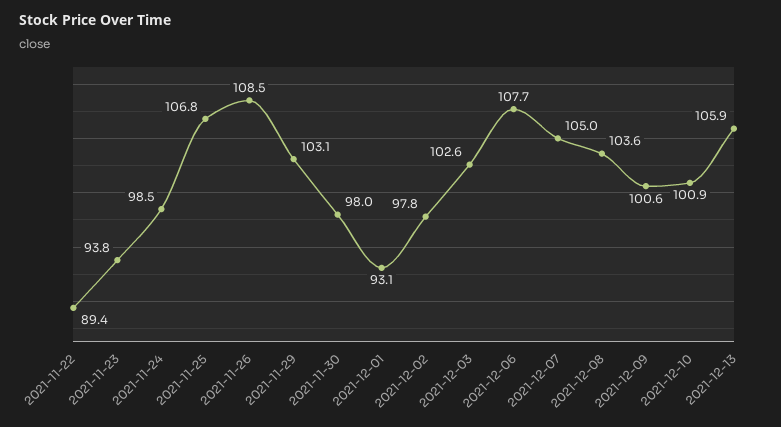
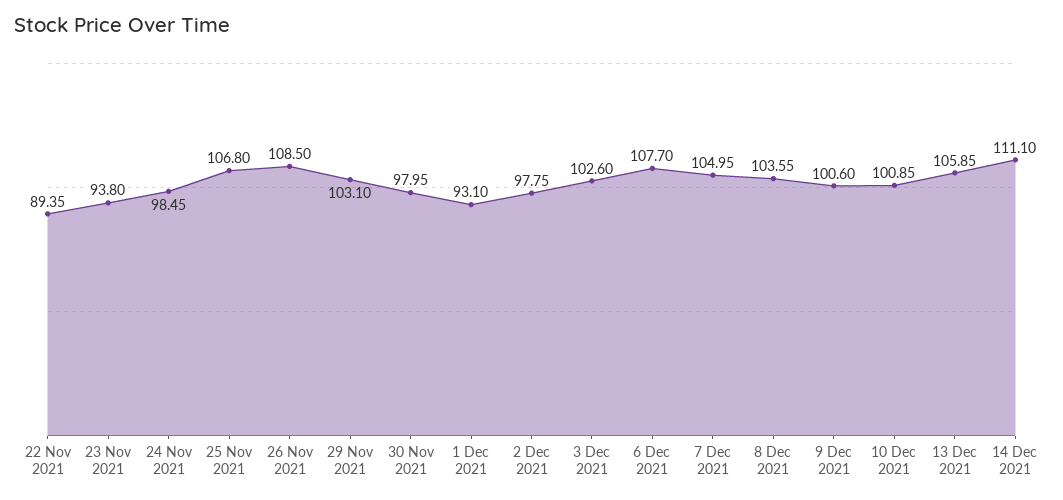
14 Dec 2021: none -> 111.1

